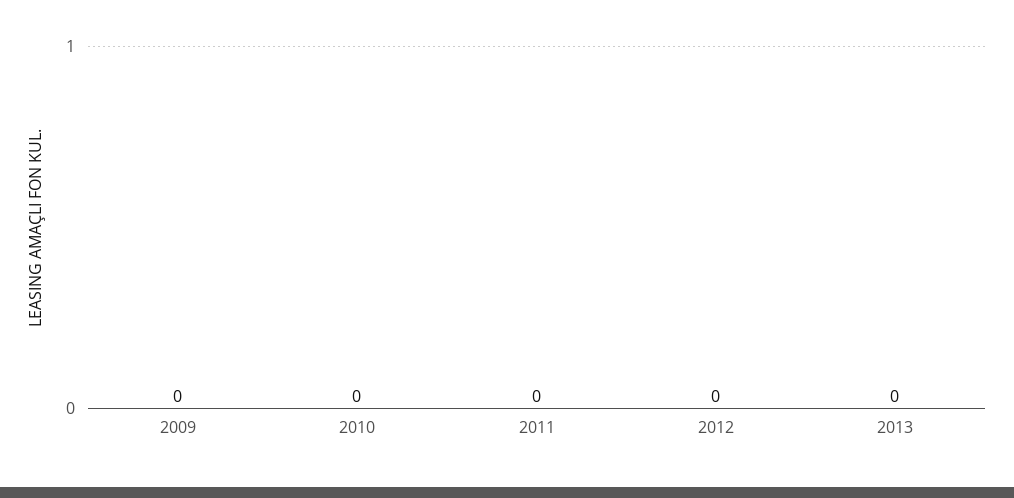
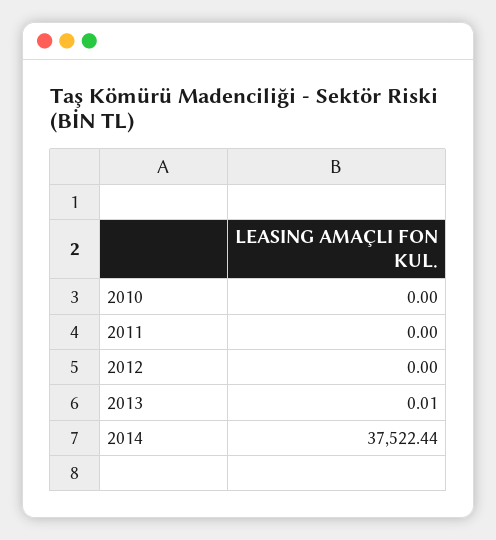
2009: 0 -> none
2013: 0 -> 0.01
2014: none -> 37522.44

